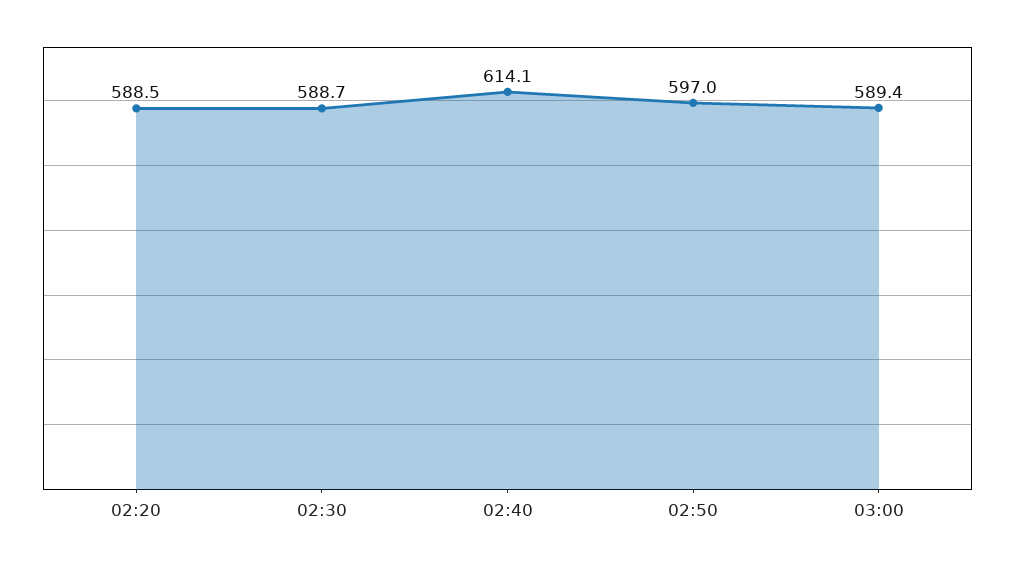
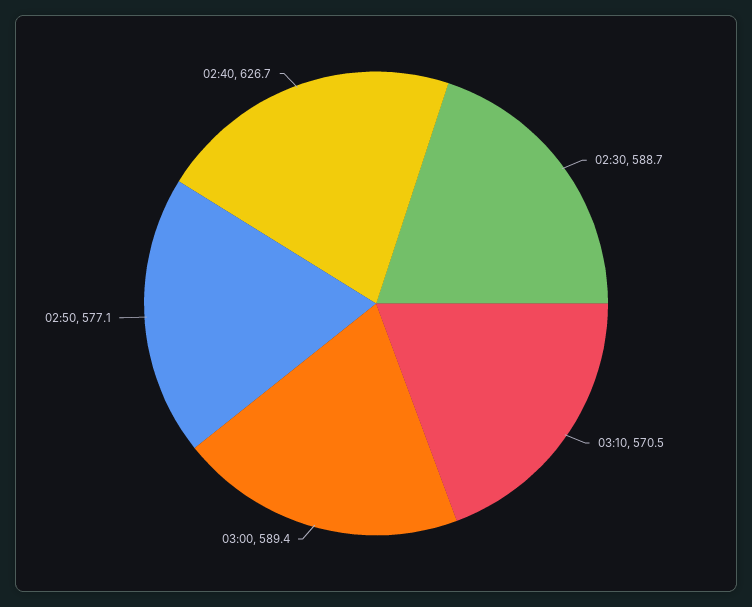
02:20: 588.5 -> none
02:40: 614.1 -> 626.7
02:50: 597 -> 577.1
03:10: none -> 570.5

